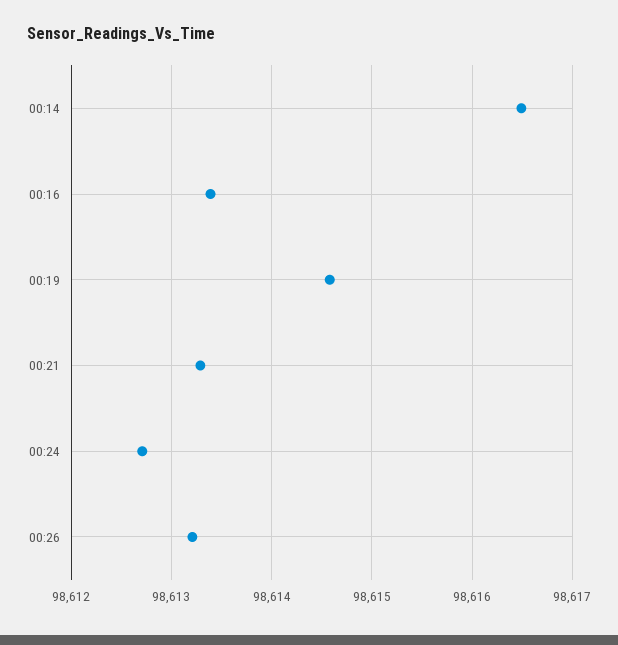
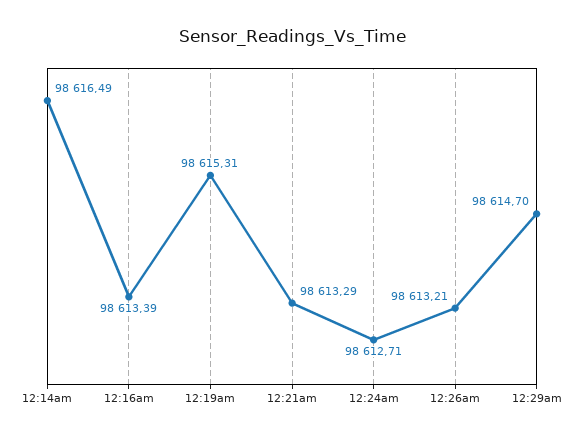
00:19: 98614.6 -> 98615.31
12:29am: none -> 98614.7

